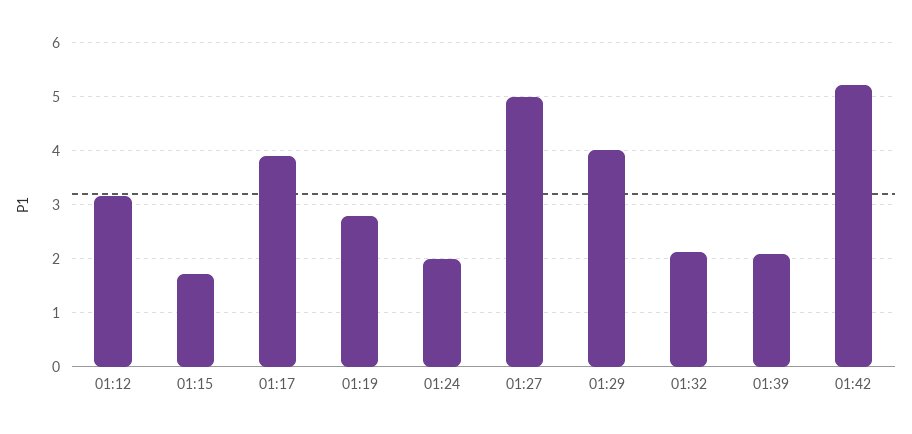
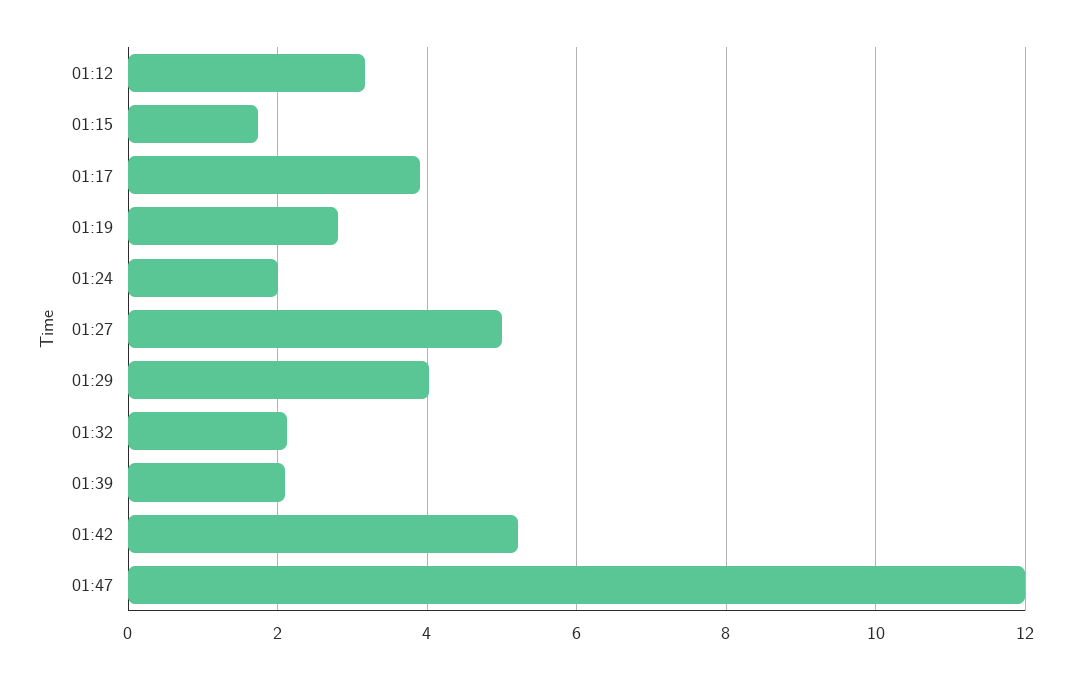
01:47: none -> 12

